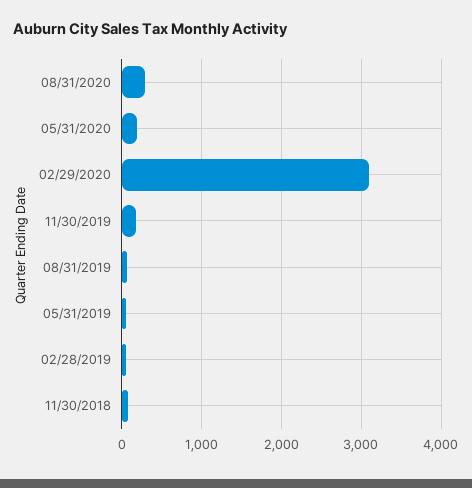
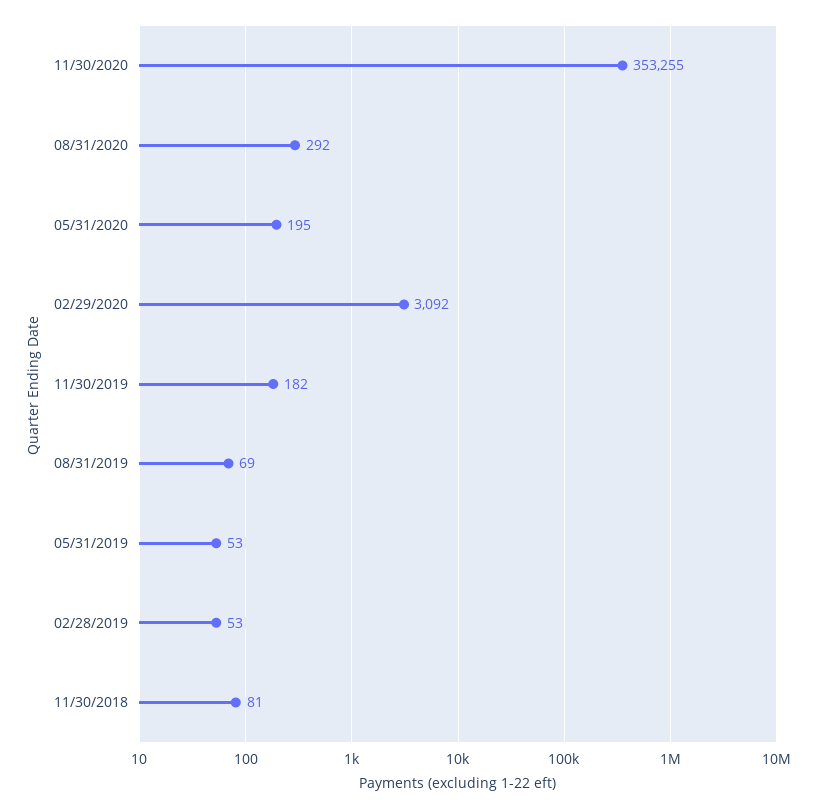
11/30/2020: none -> 353255

